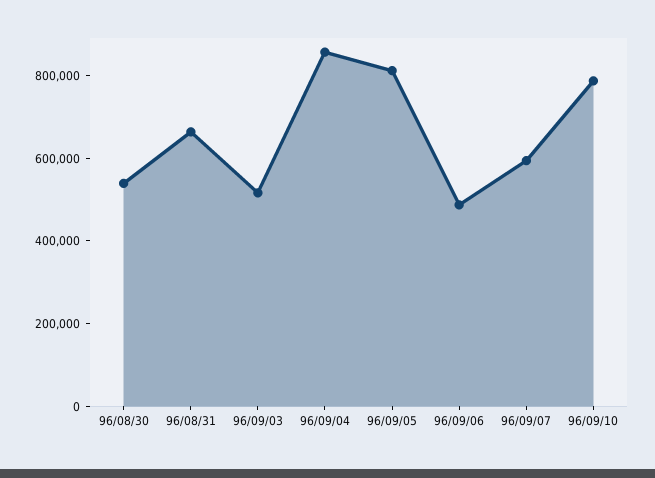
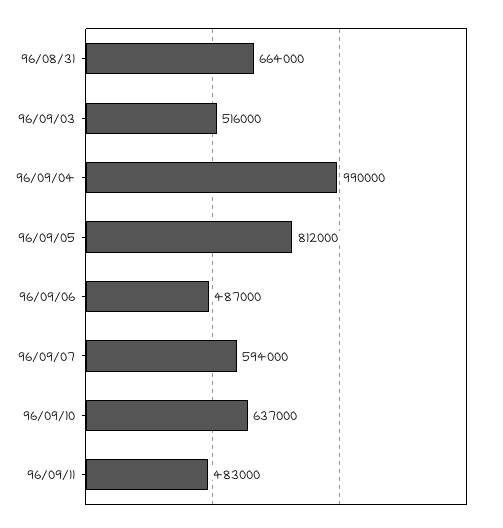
96/08/30: 550000 -> none
96/09/04: 850000 -> 990000
96/09/10: 800000 -> 637000
96/09/11: none -> 483000

